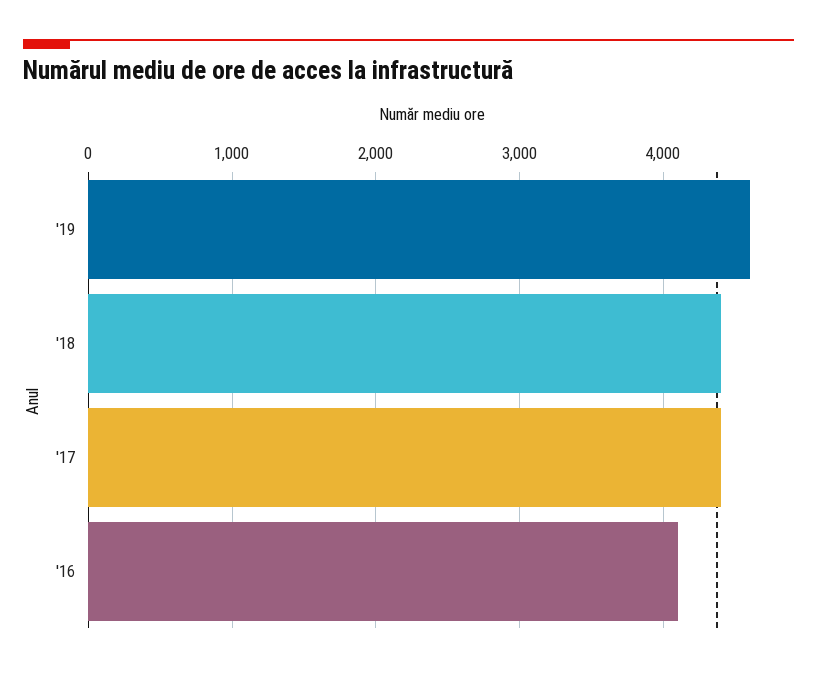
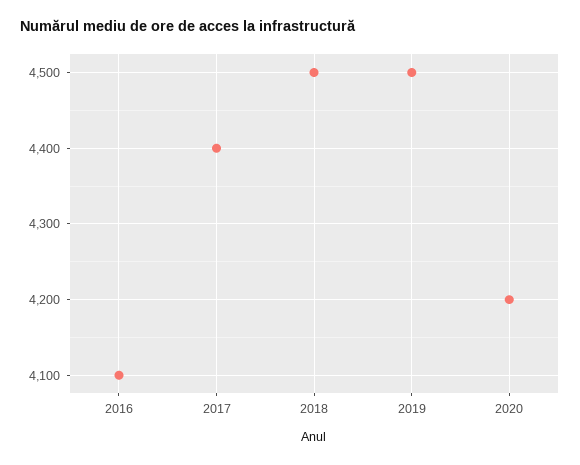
'19: 4600 -> 4500
'18: 4400 -> 4500
2020: none -> 4200

